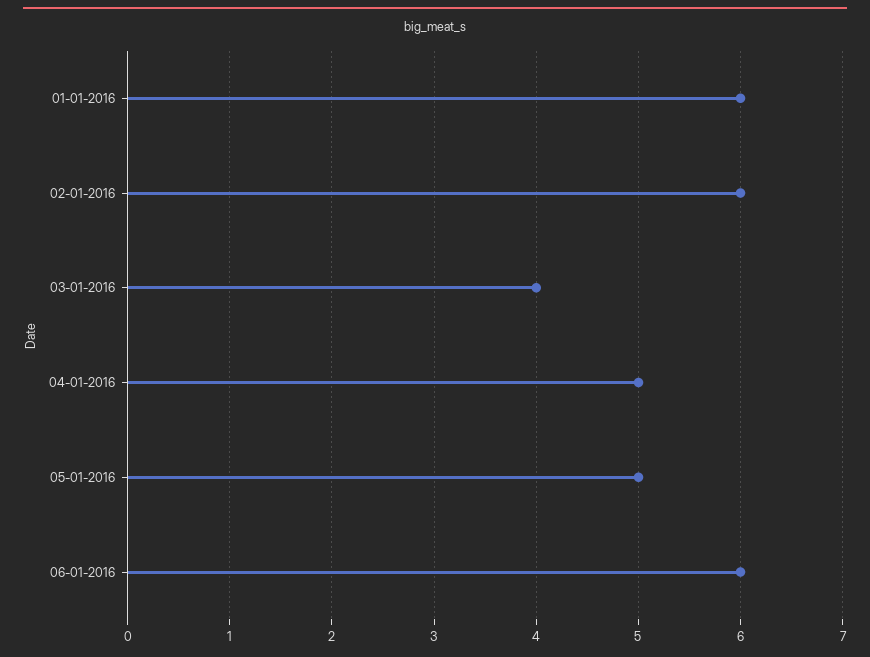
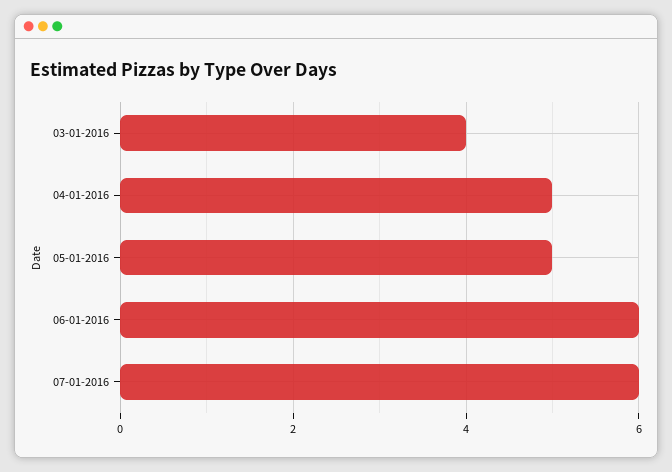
01-01-2016: 6 -> none
02-01-2016: 6 -> none
07-01-2016: none -> 6

